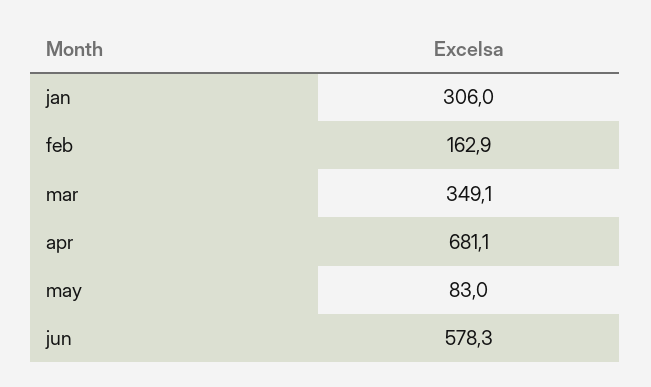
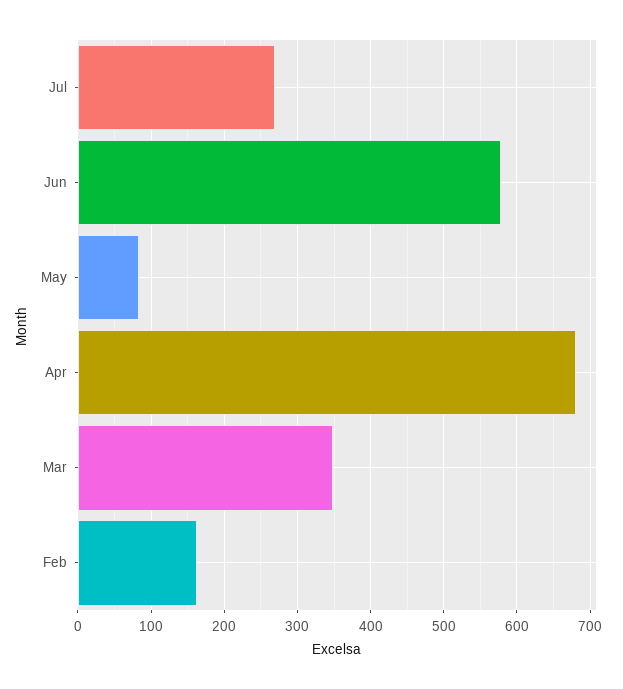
jan: 306 -> none
Jul: none -> 270

